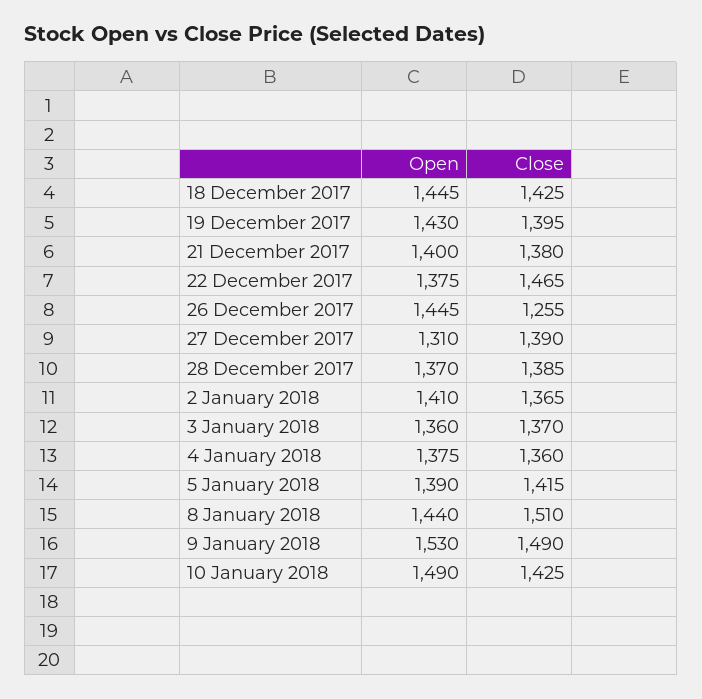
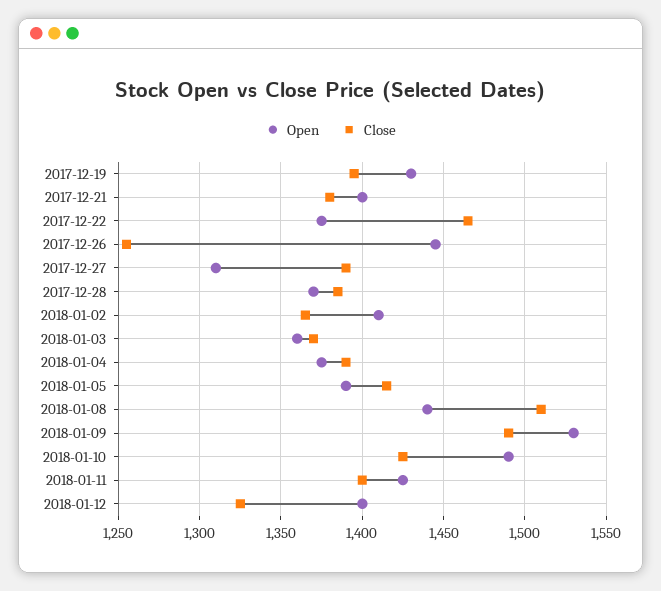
Open, 18 December 2017: 1445 -> none
Close, 18 December 2017: 1425 -> none
Close, 4 January 2018: 1360 -> 1390
Open, 2018-01-11: none -> 1425
Close, 2018-01-11: none -> 1400
Open, 2018-01-12: none -> 1400
Close, 2018-01-12: none -> 1325

